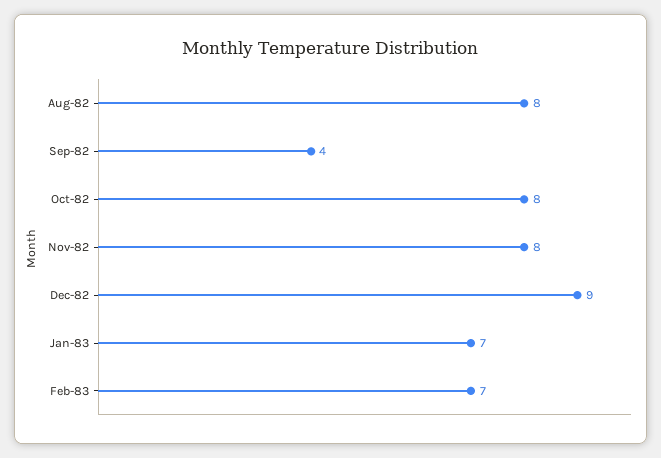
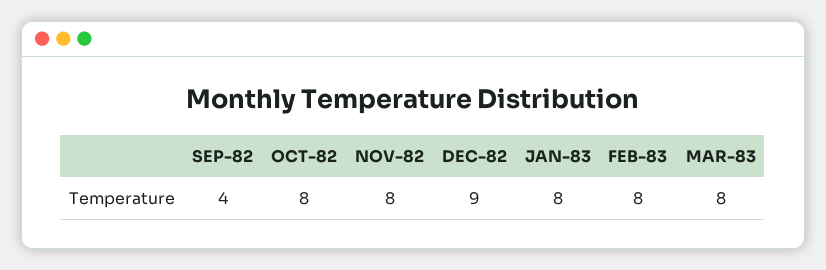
Aug-82: 8 -> none
Jan-83: 7 -> 8
Feb-83: 7 -> 8
MAR-83: none -> 8

